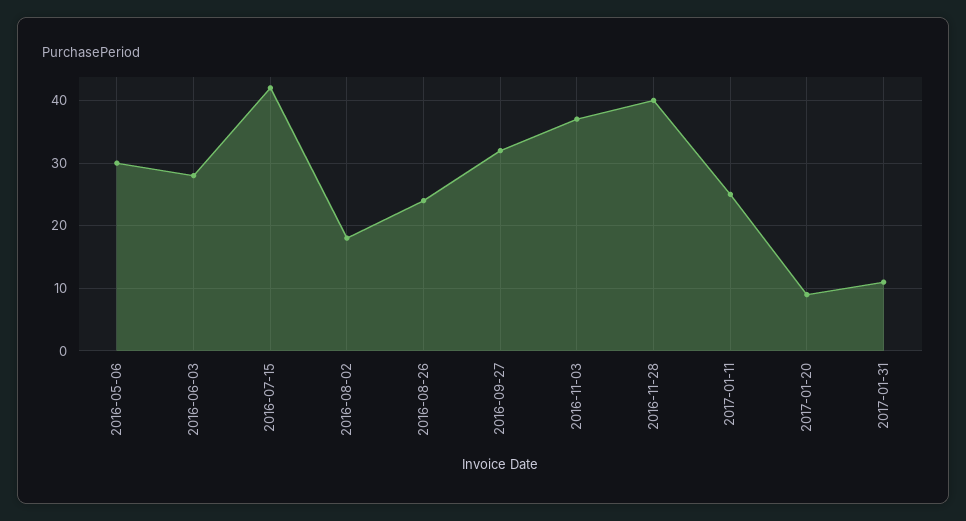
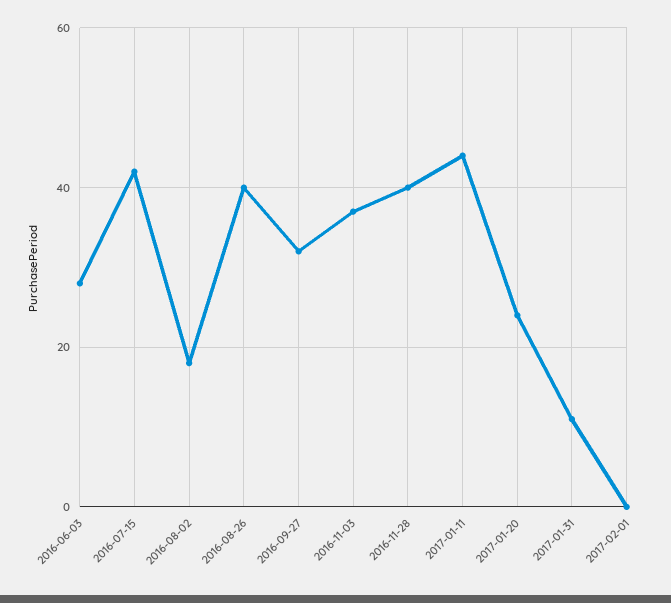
2016-05-06: 30 -> none
2016-08-26: 24 -> 40
2017-01-11: 25 -> 45
2017-01-20: 9 -> 25
2017-02-01: none -> 0

